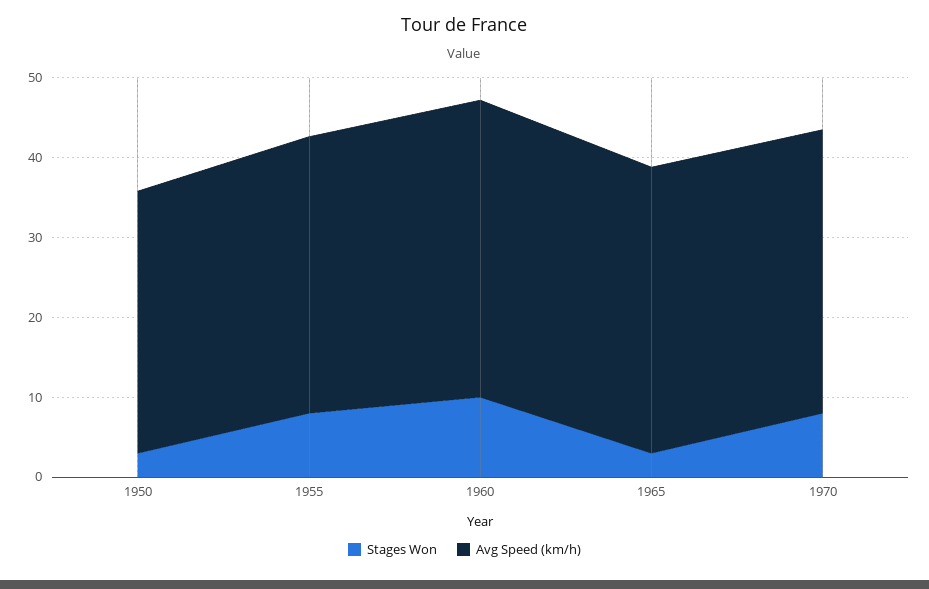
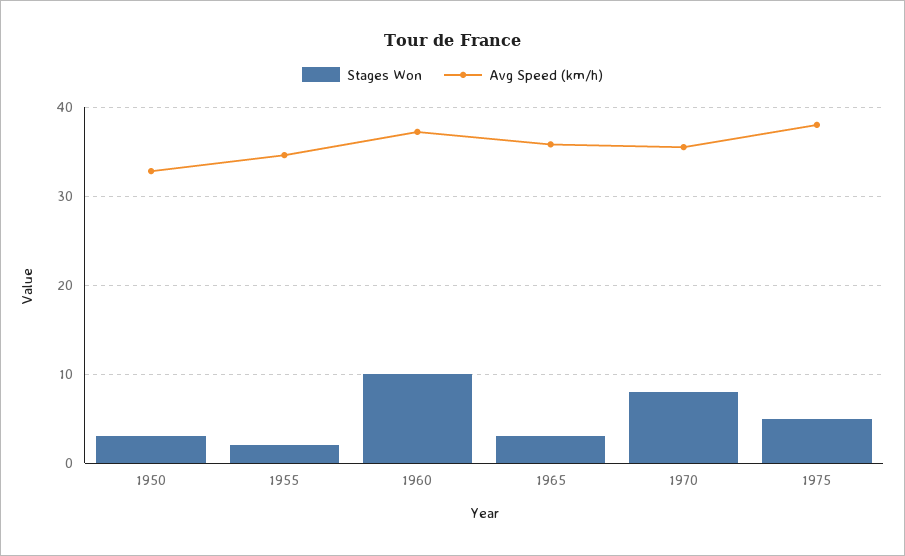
Stages Won, 1955: 8 -> 2
Stages Won, 1975: none -> 5
Avg Speed (km/h), 1975: none -> 38

